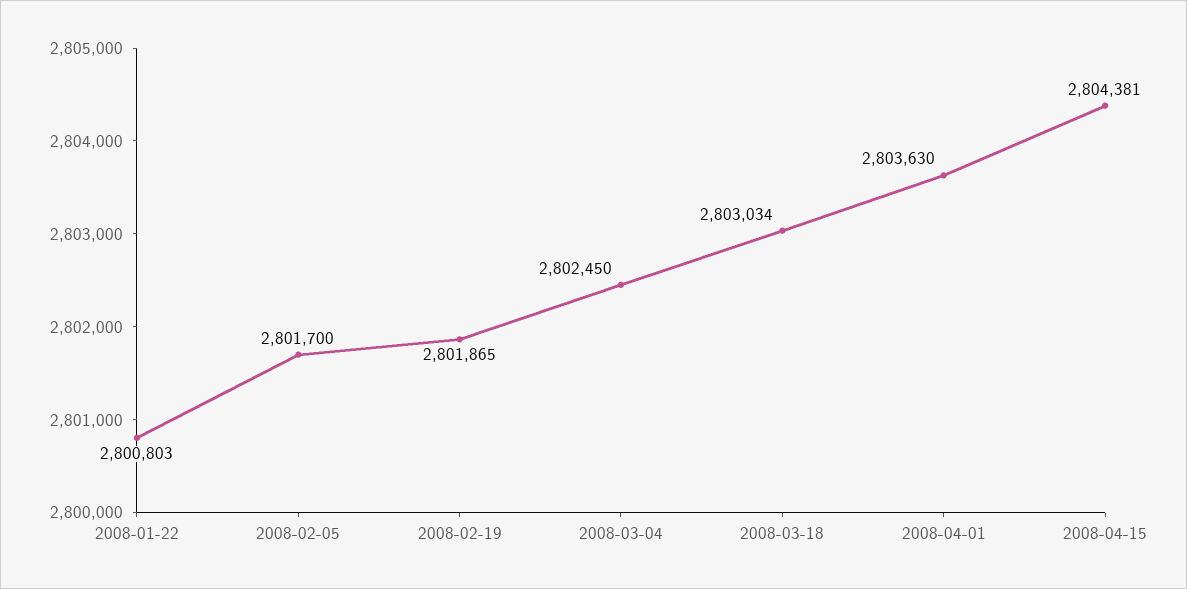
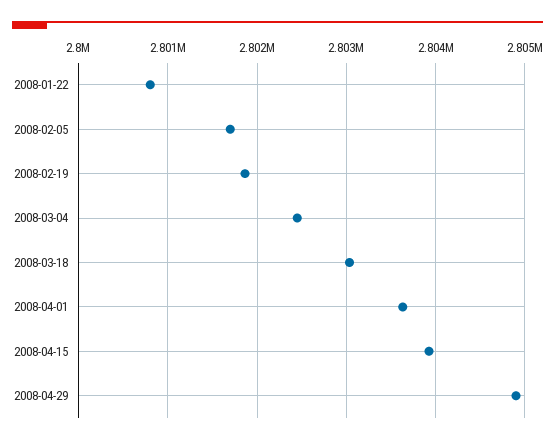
2008-04-15: 2804381 -> 2803900
2008-04-29: none -> 2804900

